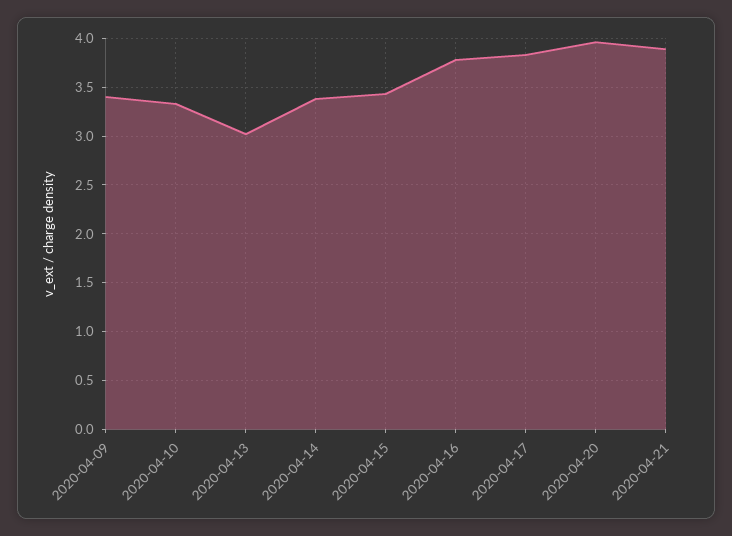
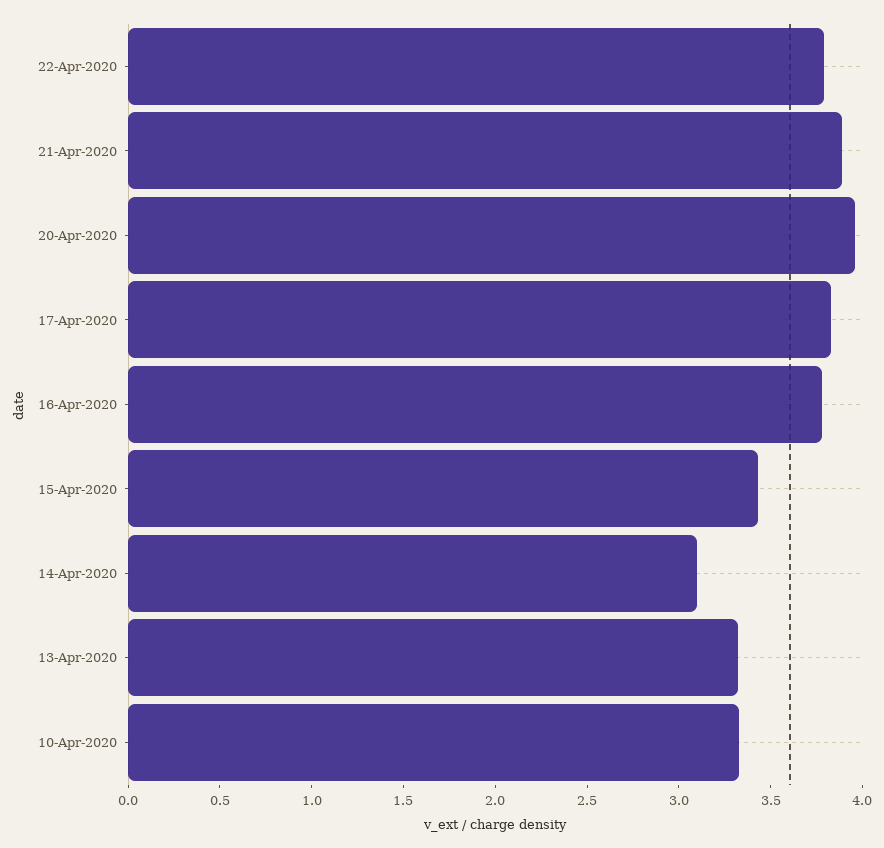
2020-04-09: 3.4 -> none
2020-04-13: 3 -> 3.3
2020-04-14: 3.4 -> 3.1
22-Apr-2020: none -> 3.8

